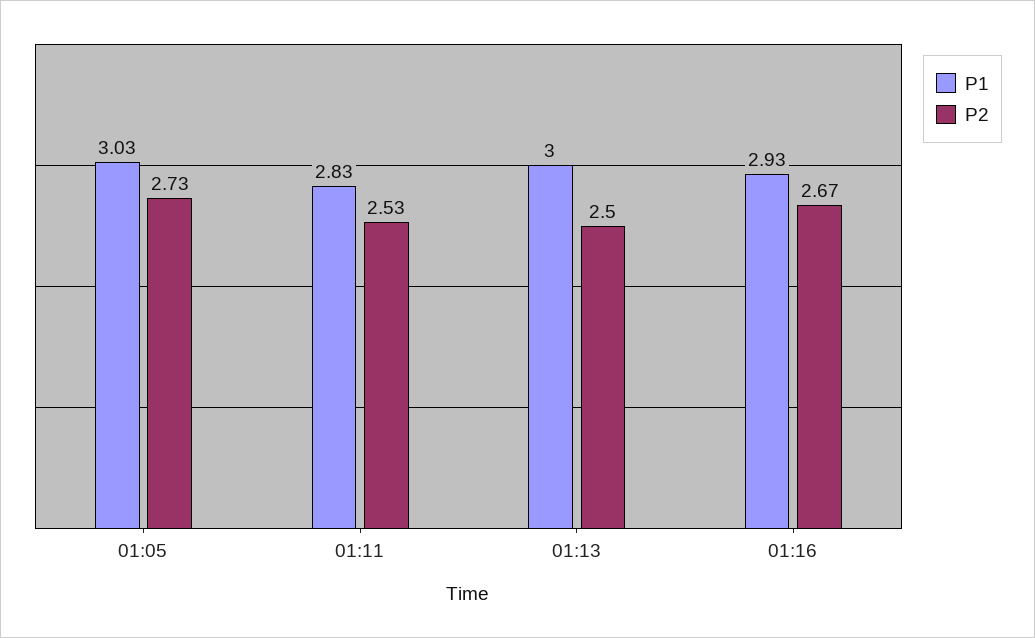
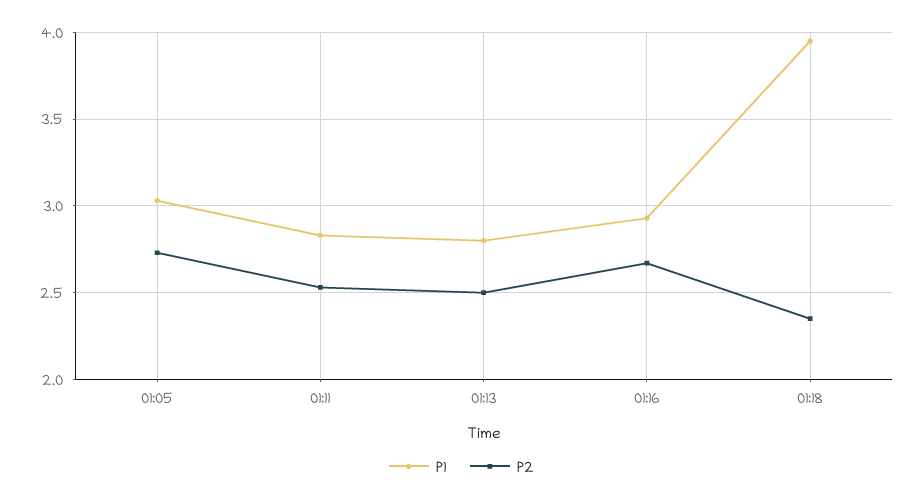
P1, 01:13: 3 -> 2.8
P1, 01:18: none -> 3.95
P2, 01:18: none -> 2.35

